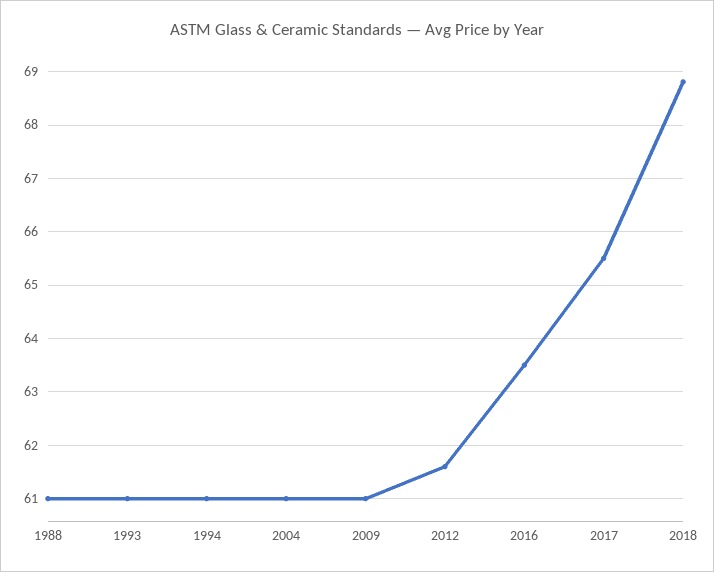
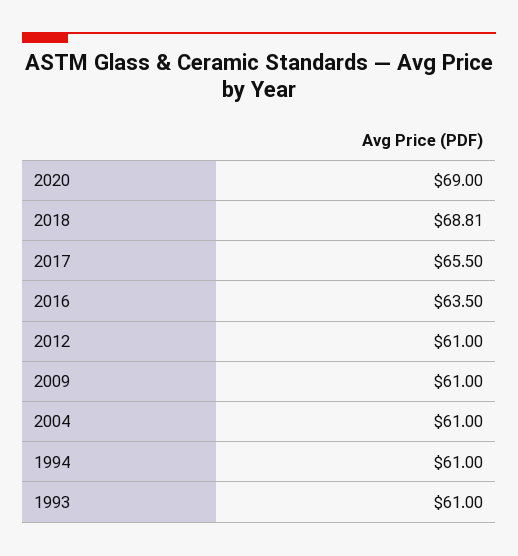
1988: 61 -> none
2012: 61.6 -> 61
2020: none -> 69

